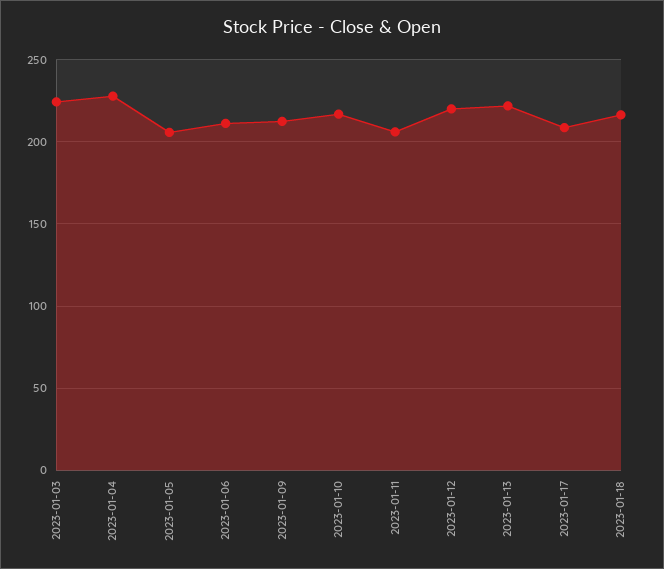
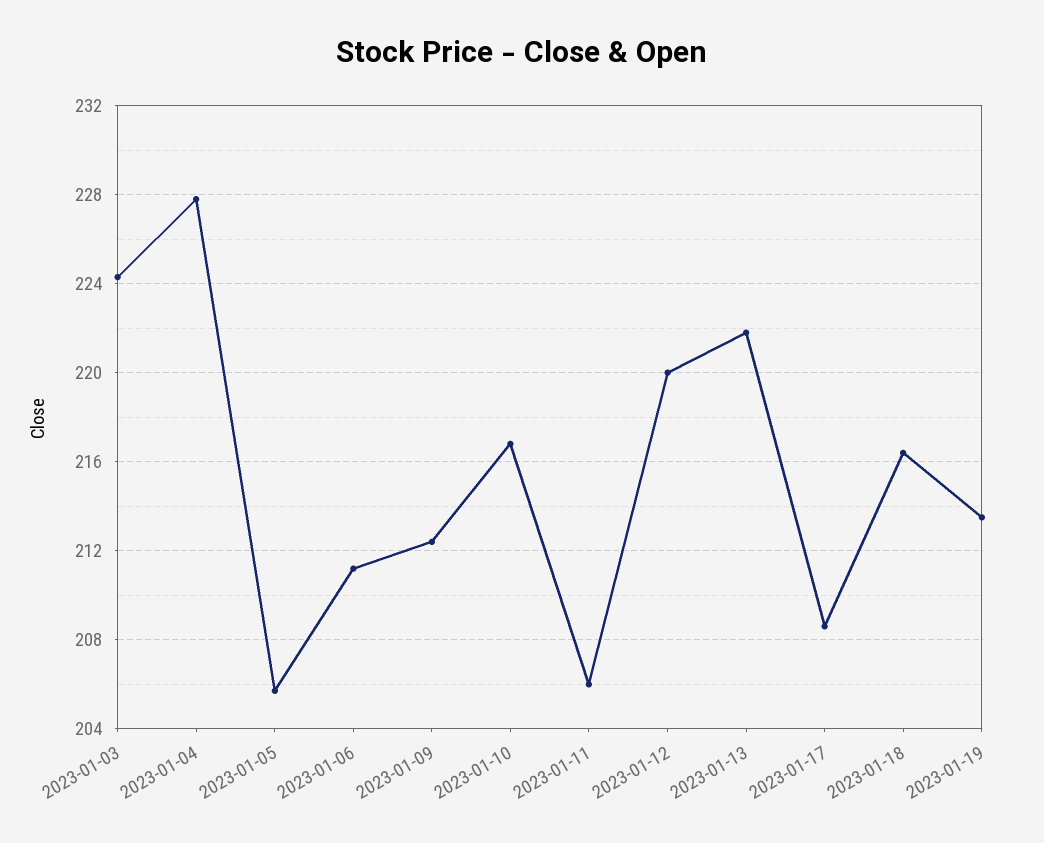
2023-01-19: none -> 213.5

